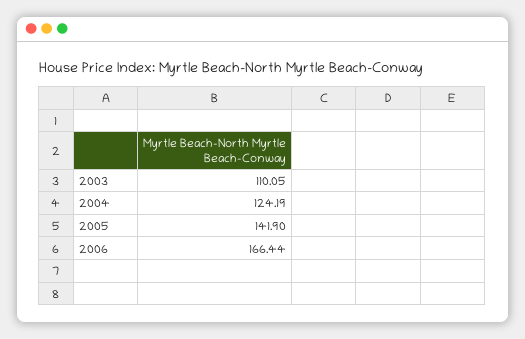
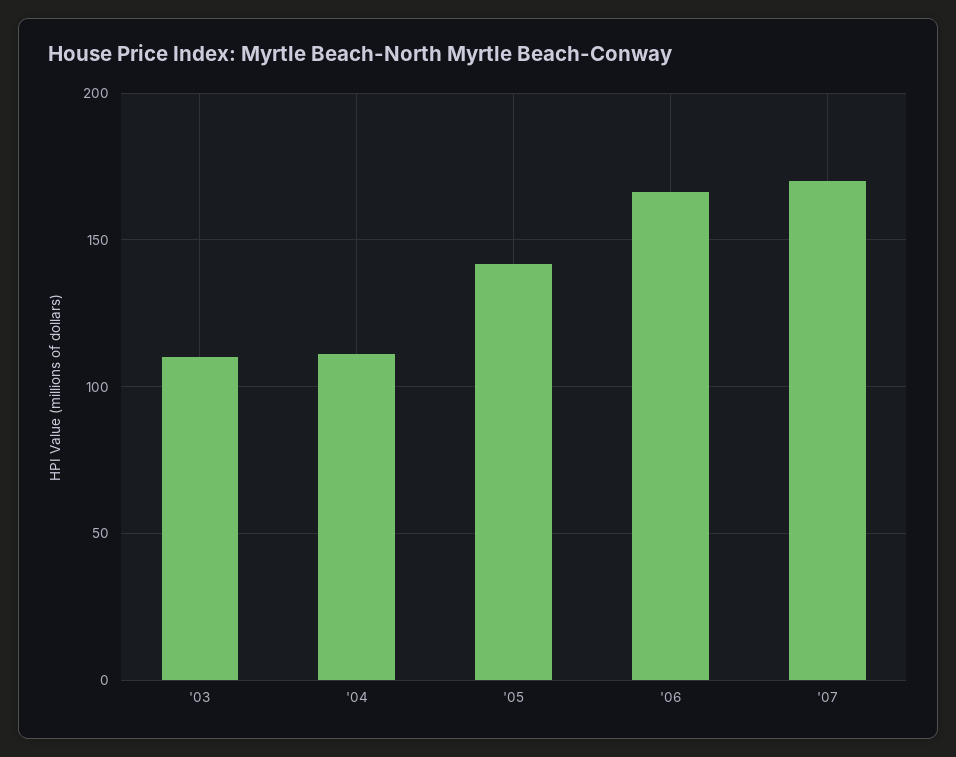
2004: 124.19 -> 110
'07: none -> 170

